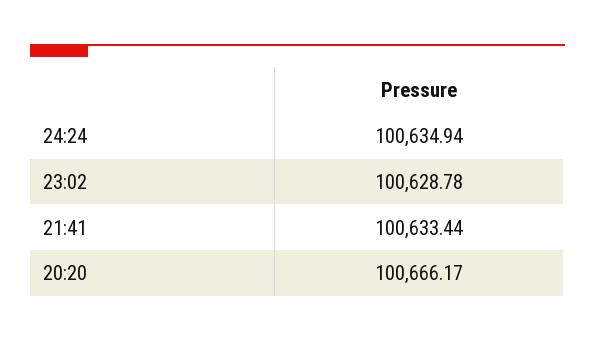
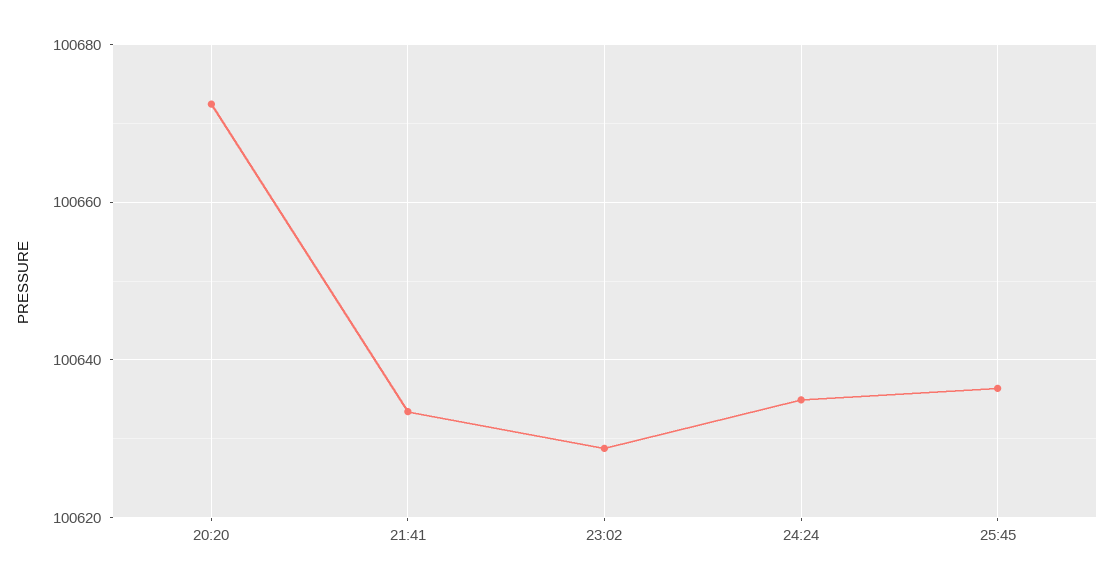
20:20: 100666.17 -> 100672
25:45: none -> 100636

